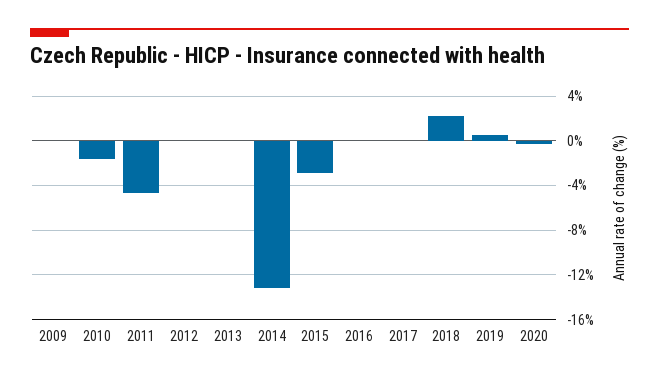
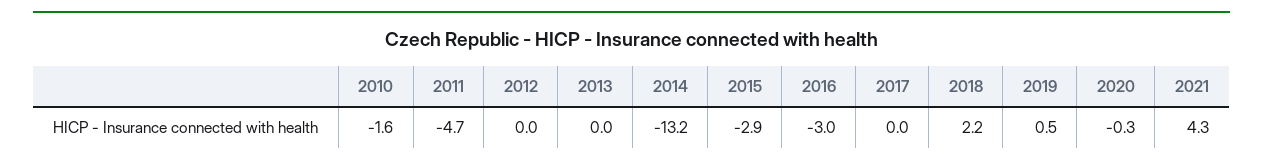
2009: 0 -> none
2016: 0 -> -3
2021: none -> 4.3

